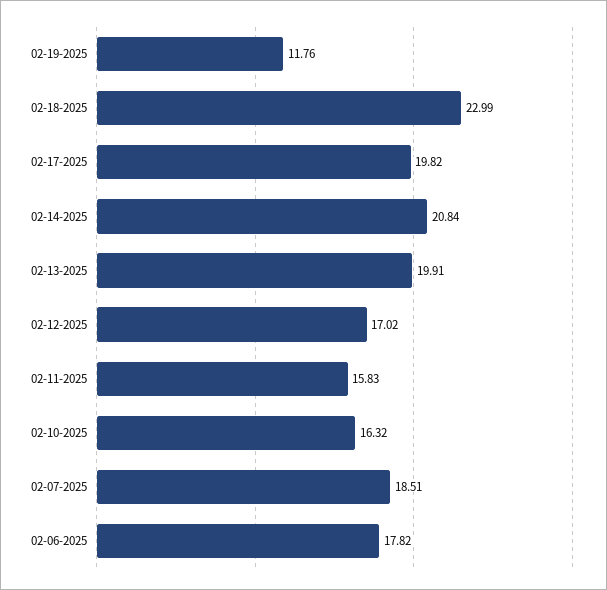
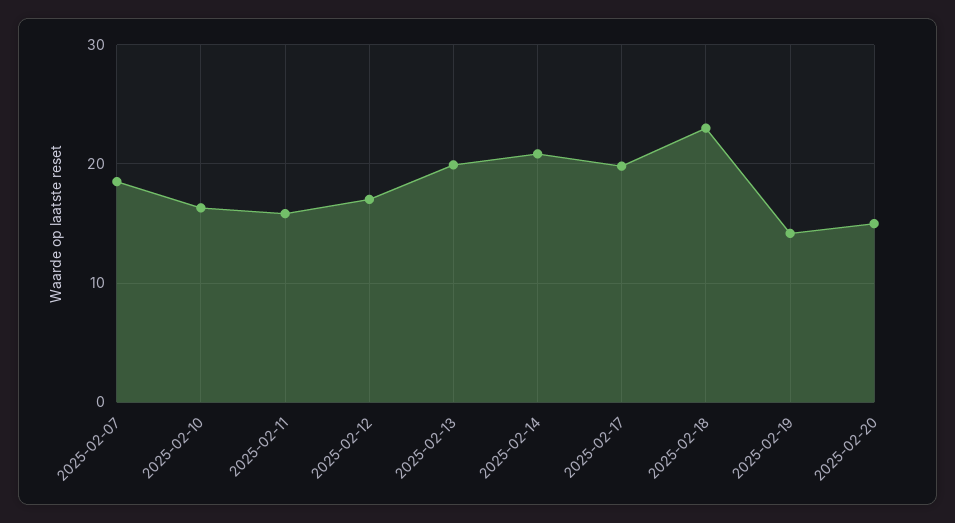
02-19-2025: 11.76 -> 14
02-06-2025: 17.82 -> none
2025-02-20: none -> 15

